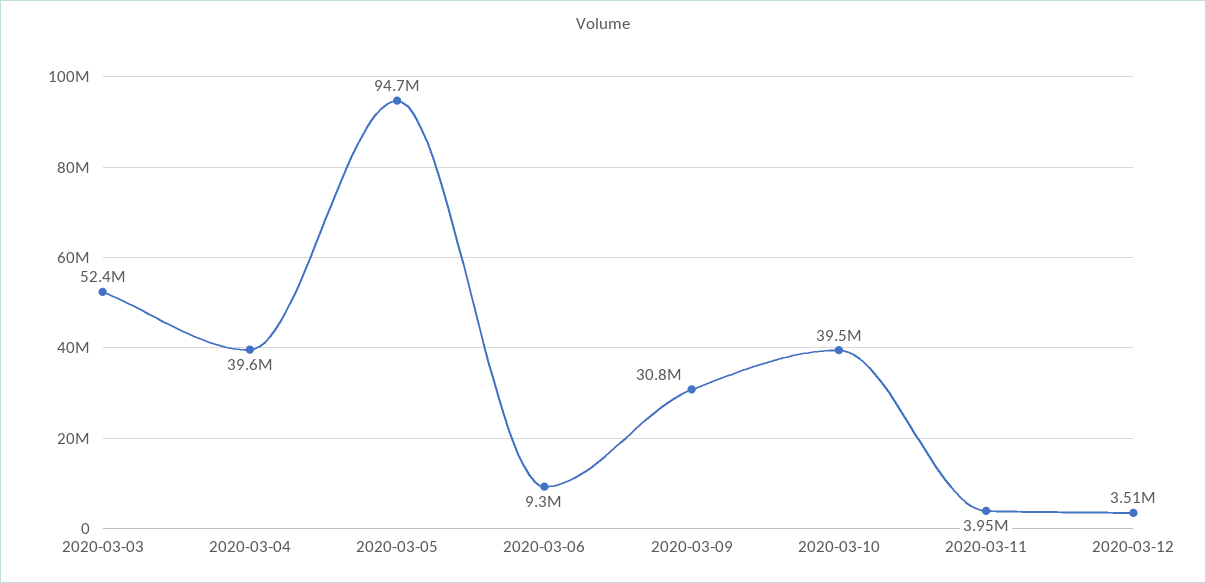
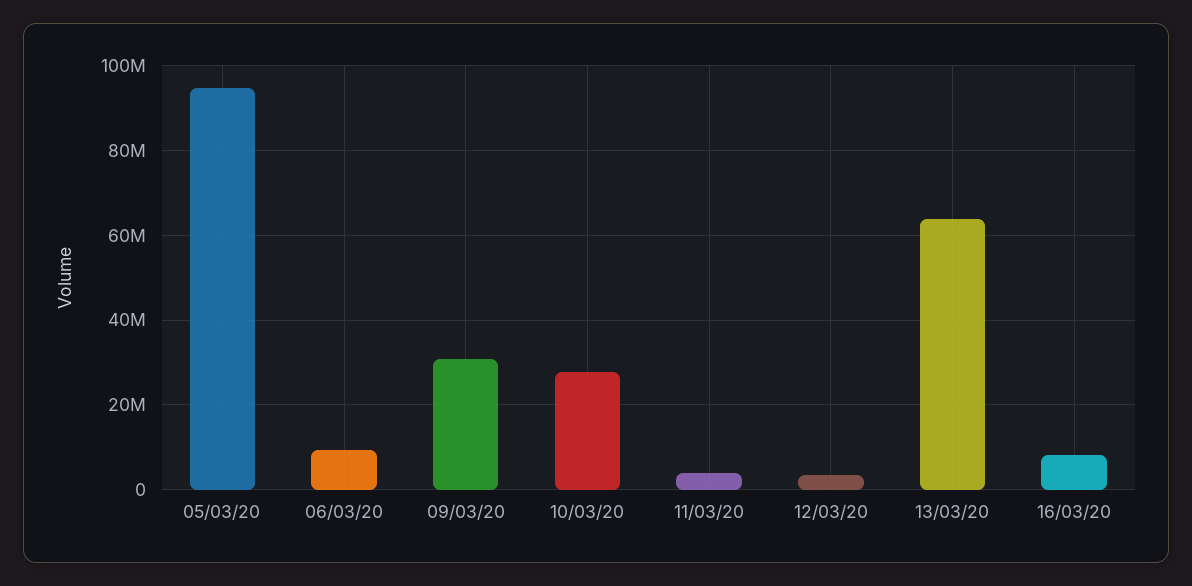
2020-03-03: 52400000 -> none
2020-03-04: 39600000 -> none
2020-03-10: 39500000 -> 28000000
13/03/20: none -> 64000000
16/03/20: none -> 8000000

